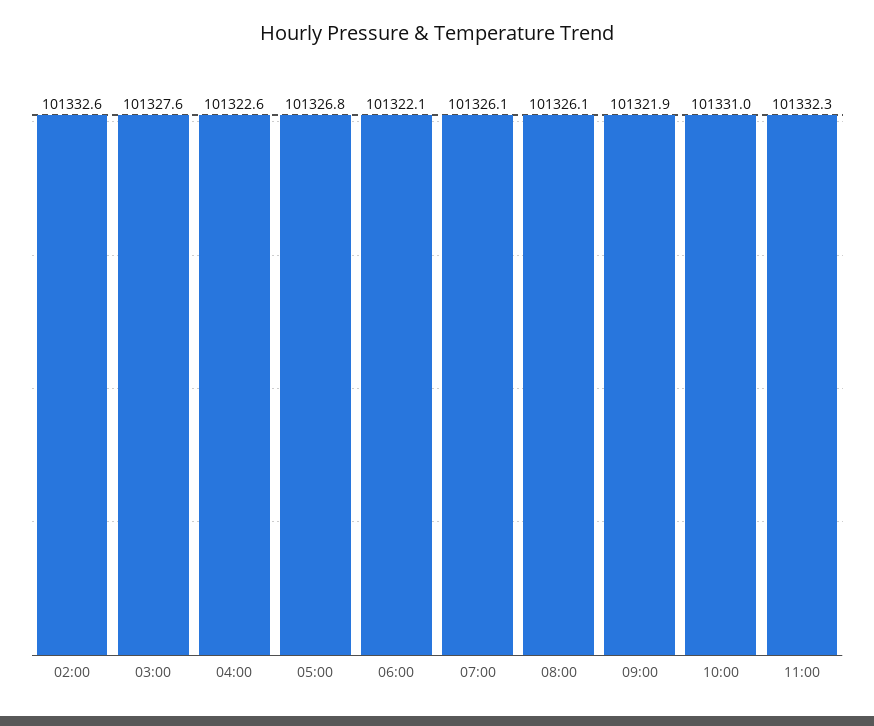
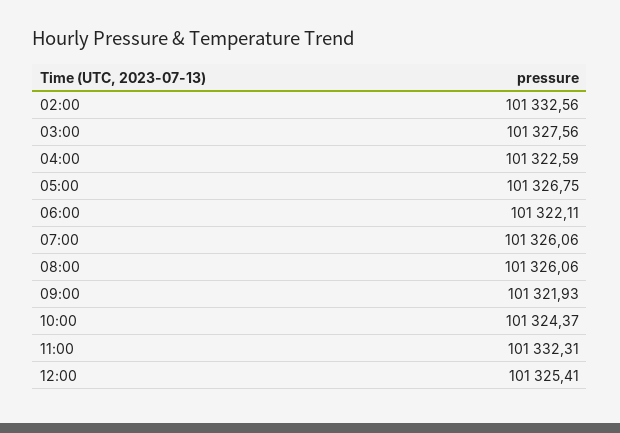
10:00: 101331 -> 101324.37
12:00: none -> 101325.41

